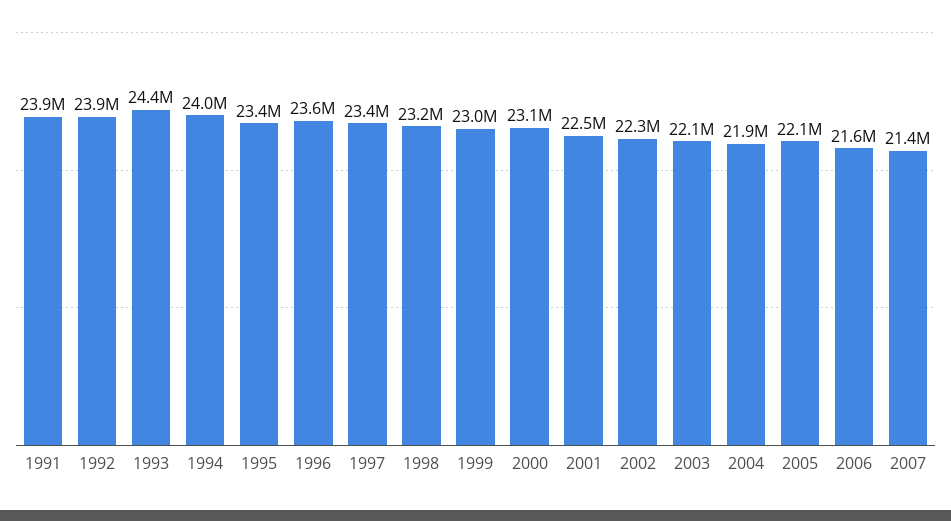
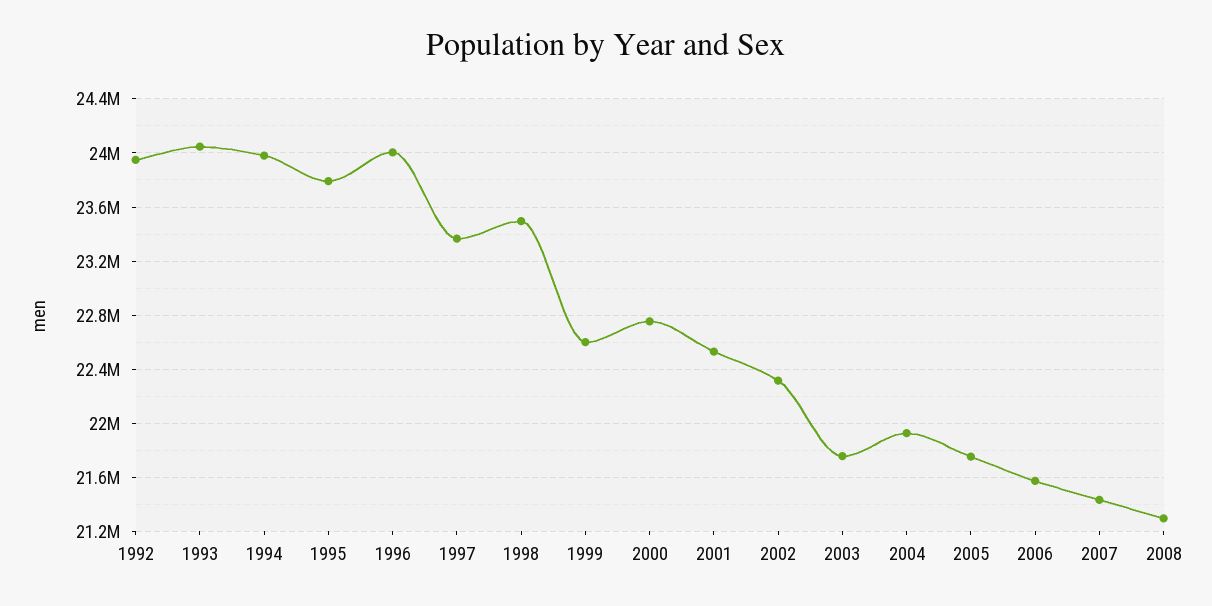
1991: 23900000 -> none
1993: 24400000 -> 24050000
1995: 23400000 -> 23800000
1996: 23600000 -> 24000000
1998: 23200000 -> 23500000
1999: 23000000 -> 22600000
2000: 23100000 -> 22750000
2003: 22100000 -> 21750000
2005: 22100000 -> 21750000
2008: none -> 21300000

